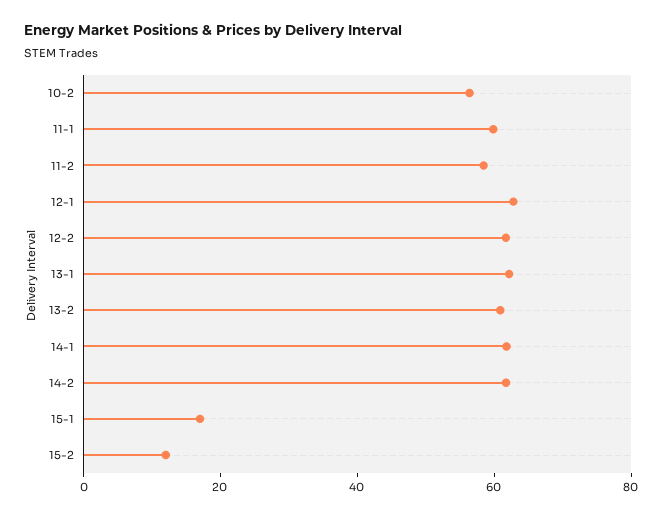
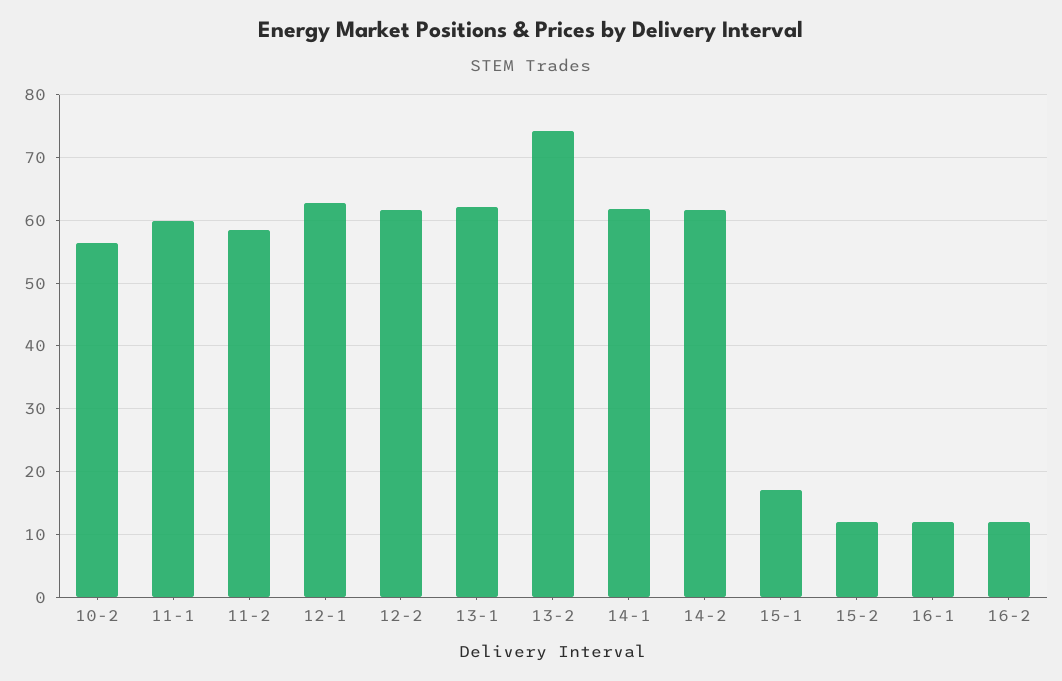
13-2: 60 -> 74
16-1: none -> 12
16-2: none -> 12

